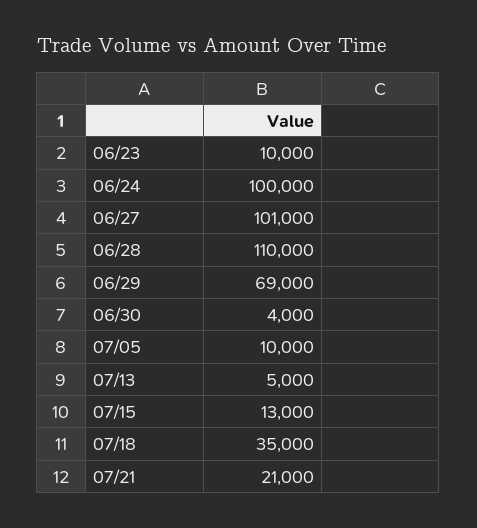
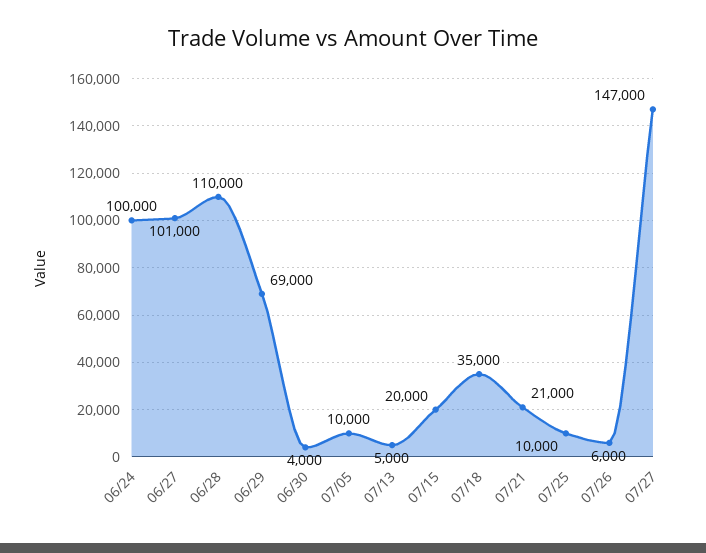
06/23: 10000 -> none
07/15: 13000 -> 20000
07/25: none -> 10000
07/26: none -> 6000
07/27: none -> 147000

